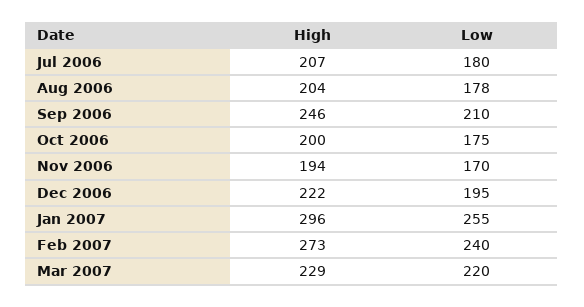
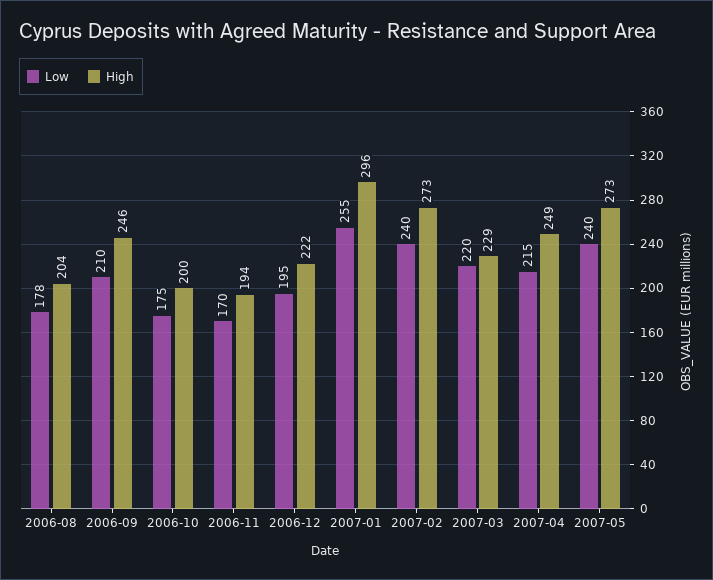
High, Jul 2006: 207 -> none
Low, Jul 2006: 180 -> none
Low, 2007-04: none -> 215
High, 2007-04: none -> 249
Low, 2007-05: none -> 240
High, 2007-05: none -> 273

